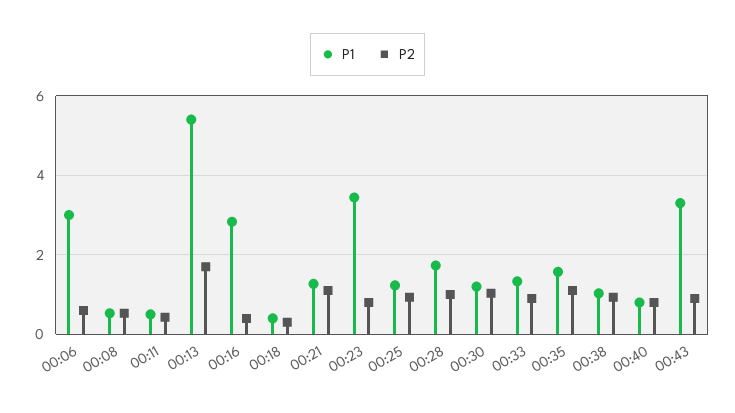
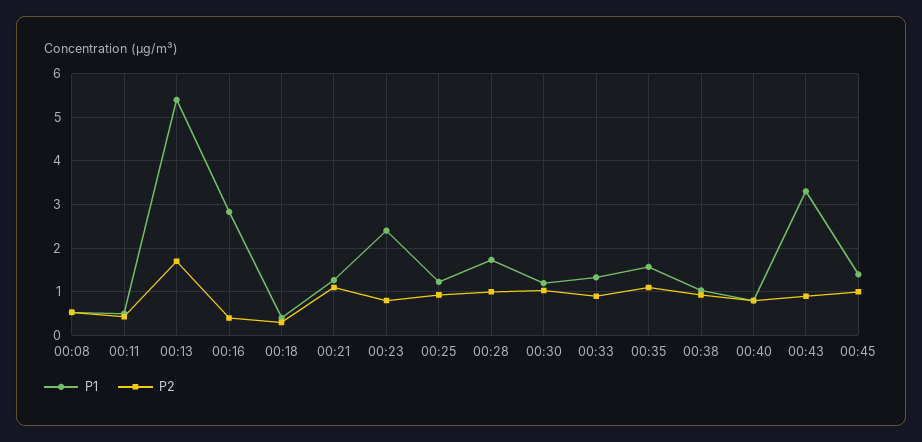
P1, 00:06: 3 -> none
P2, 00:06: 0.6 -> none
P1, 00:23: 3.4 -> 2.4
P1, 00:45: none -> 1.4
P2, 00:45: none -> 1

